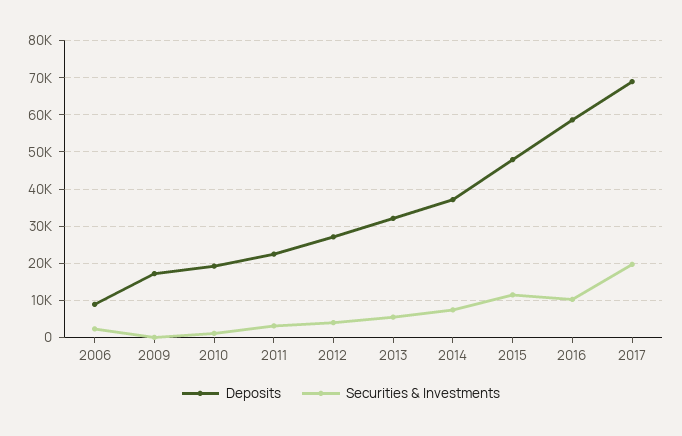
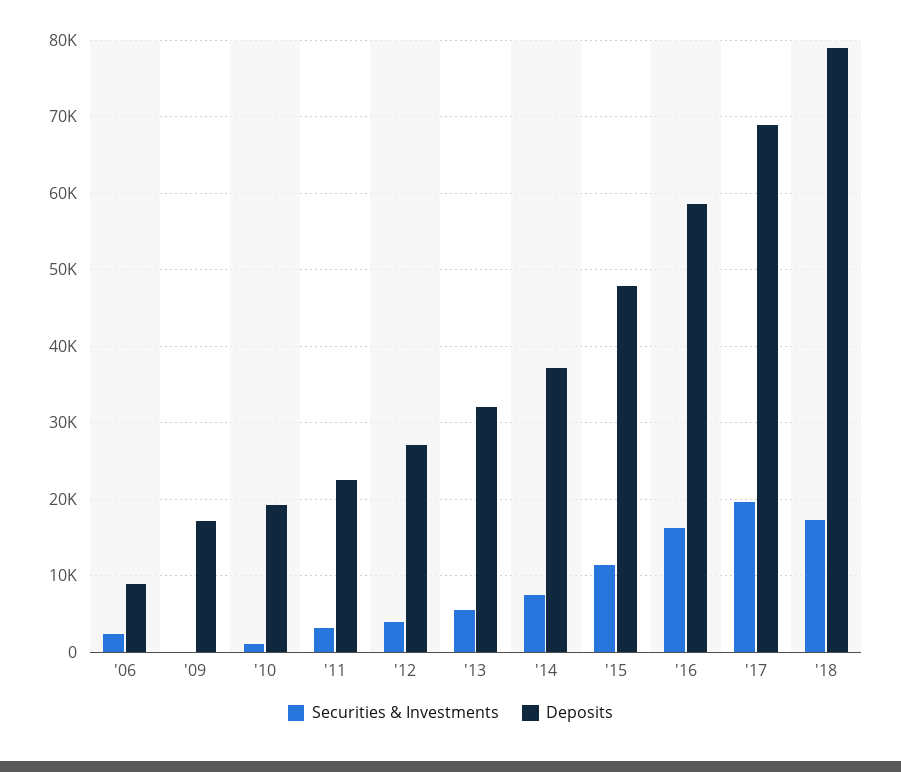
Securities & Investments, 2016: 10000 -> 16000
Securities & Investments, '18: none -> 17000
Deposits, '18: none -> 79000

